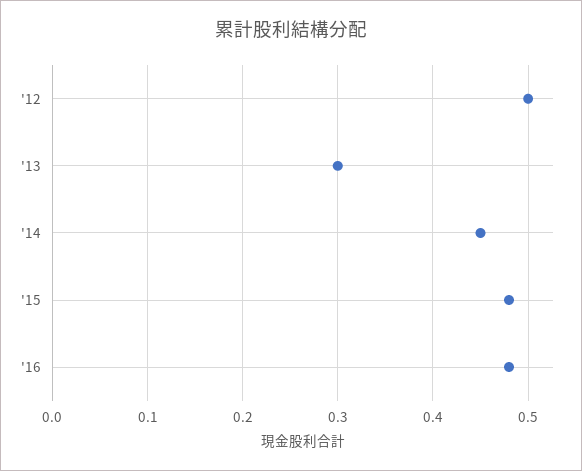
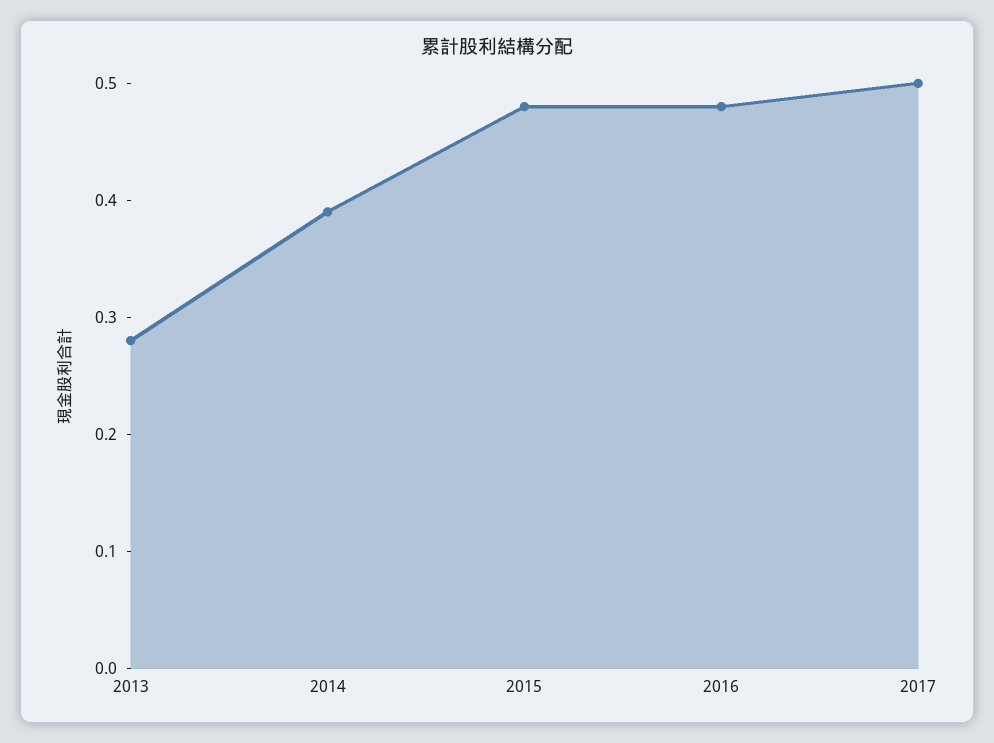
'12: 0.5 -> none
'13: 0.3 -> 0.28
'14: 0.45 -> 0.39
2017: none -> 0.5

